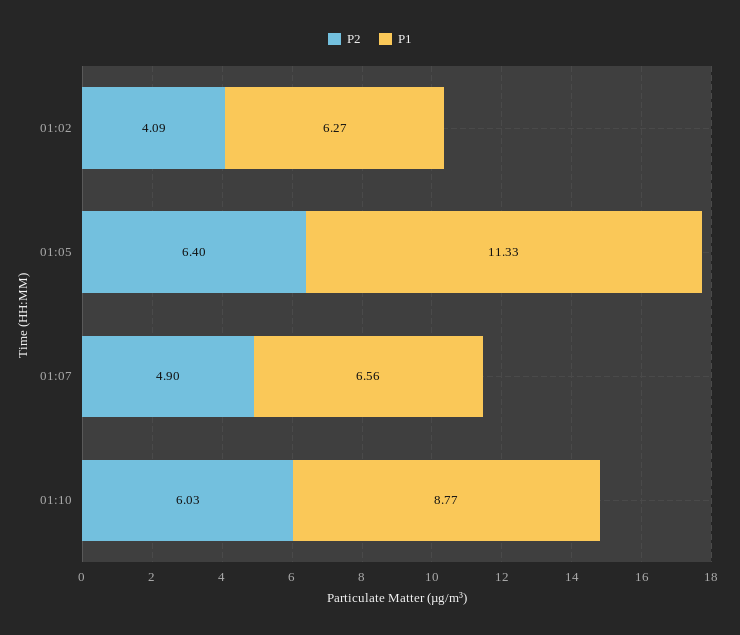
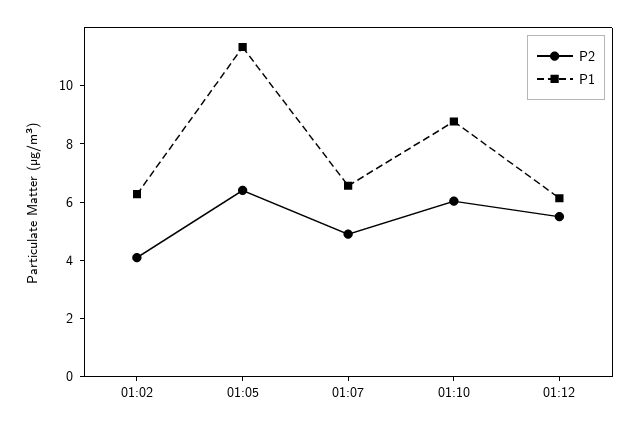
P2, 01:12: none -> 5.5
P1, 01:12: none -> 6

